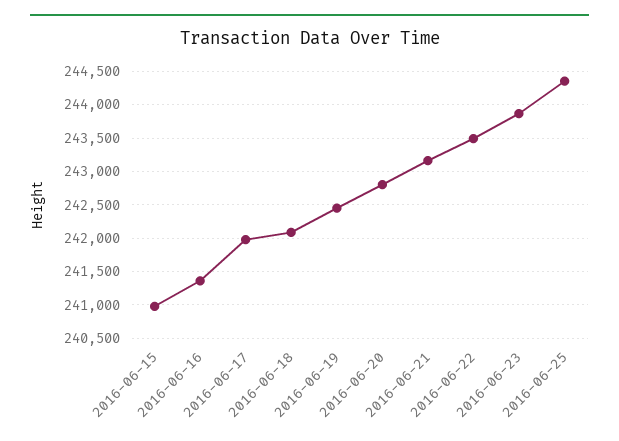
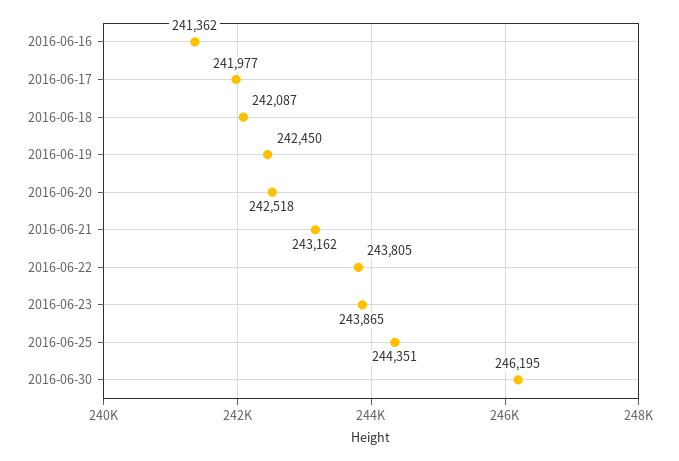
2016-06-15: 241000 -> none
2016-06-20: 242800 -> 242518
2016-06-22: 243500 -> 243805
2016-06-30: none -> 246195

